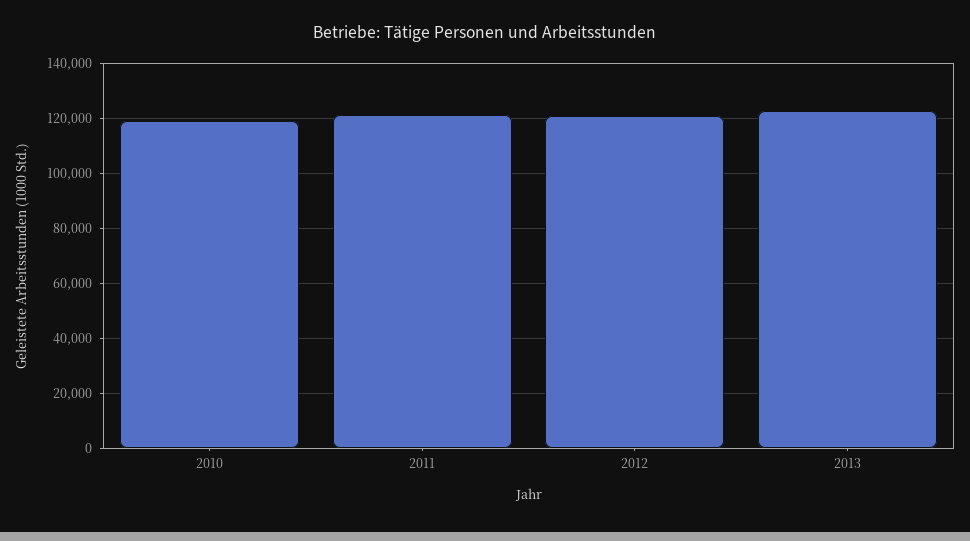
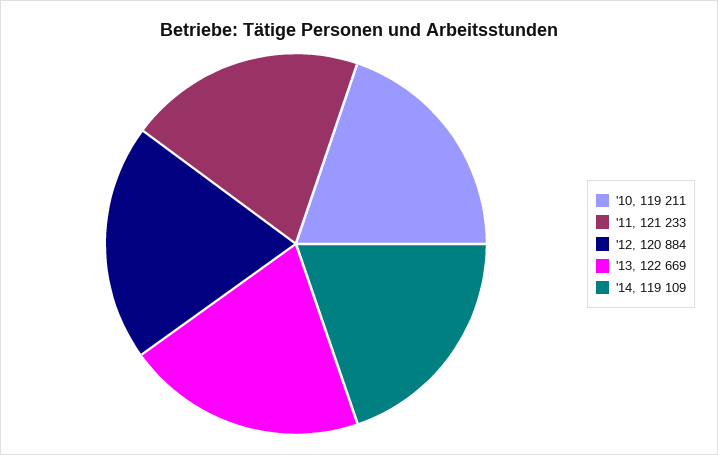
'14: none -> 119109

